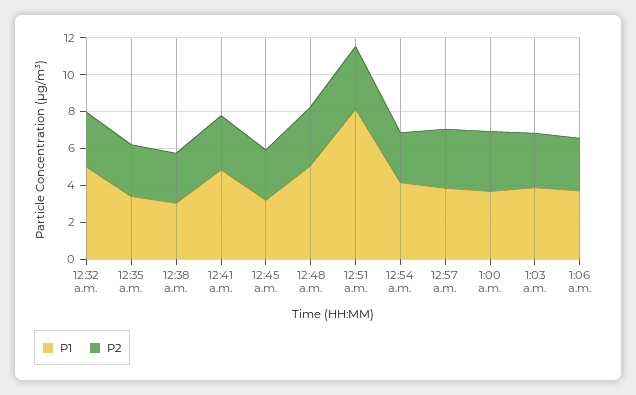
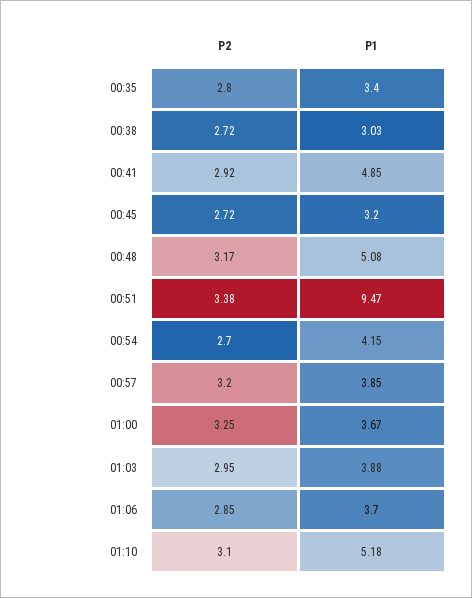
P1, 12:32 a.m.: 5 -> none
P2, 12:32 a.m.: 3 -> none
P1, 12:51 a.m.: 8 -> 9.47
P2, 01:10: none -> 3.1
P1, 01:10: none -> 5.18

